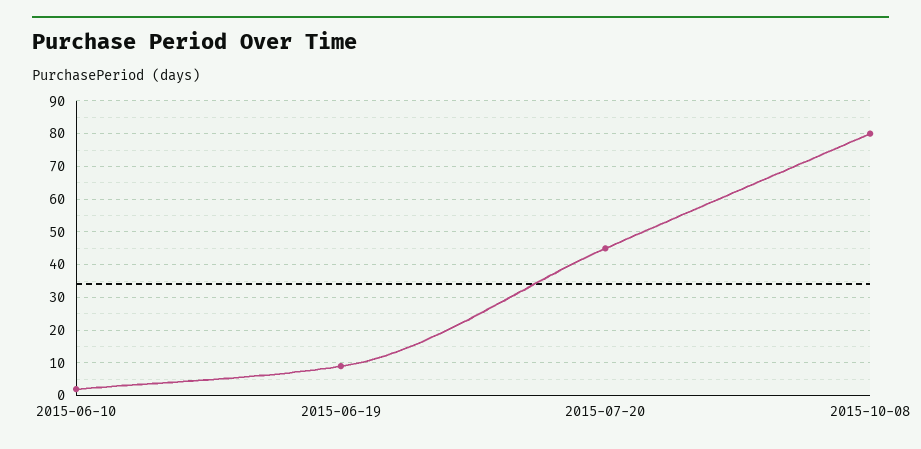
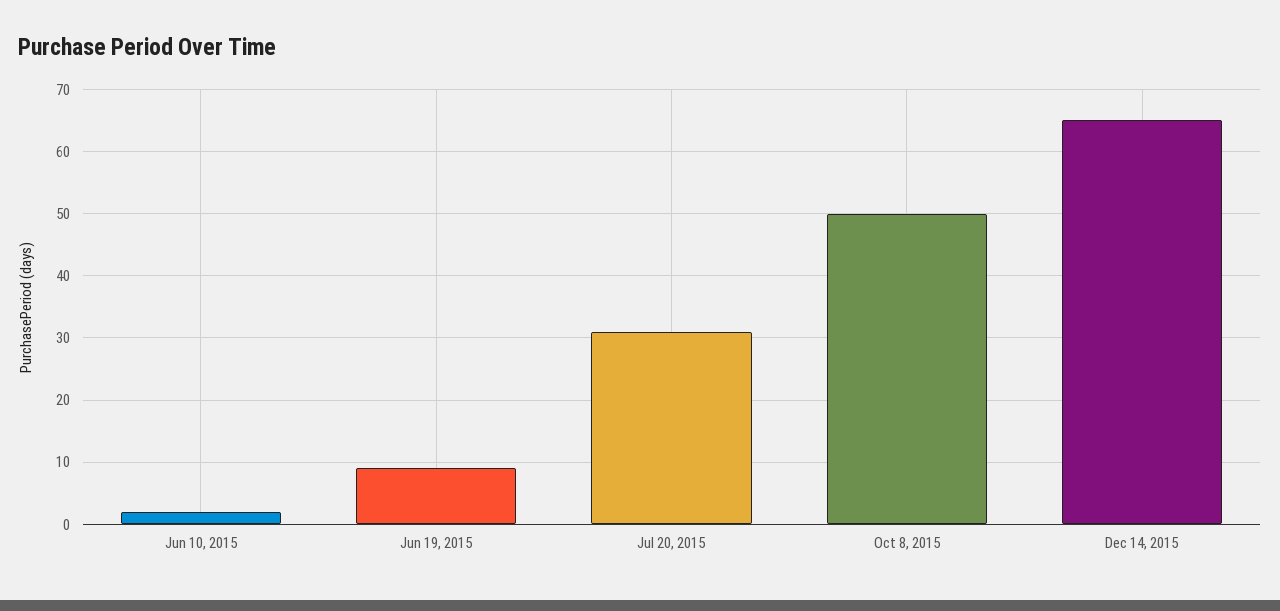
2015-07-20: 45 -> 31
2015-10-08: 80 -> 50
Dec 14, 2015: none -> 65

